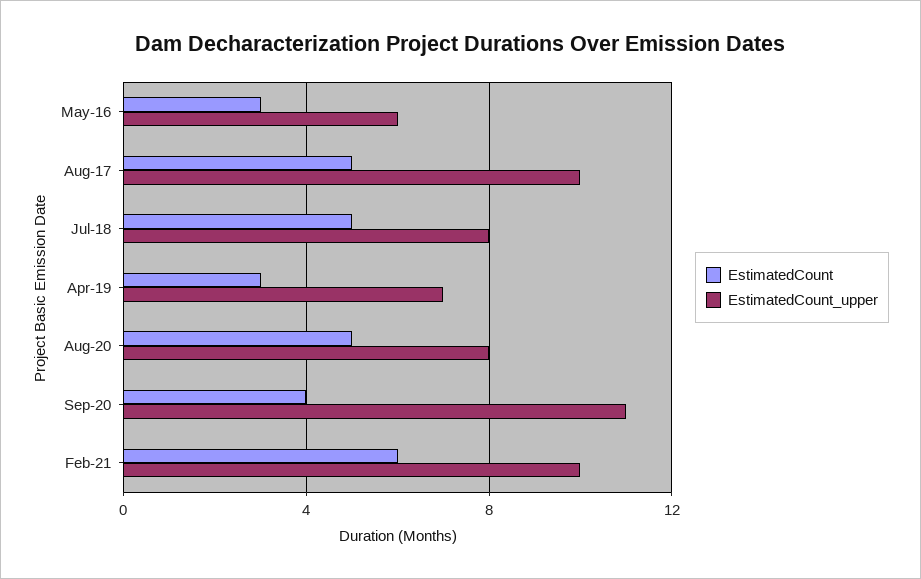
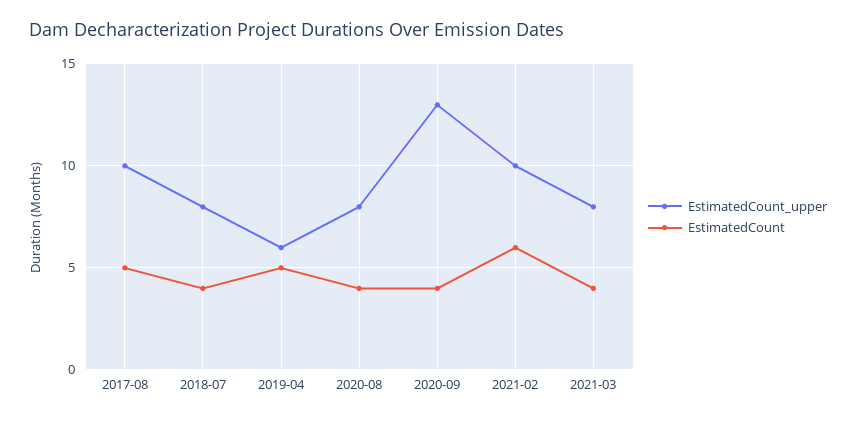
EstimatedCount, May-16: 3 -> none
EstimatedCount_upper, May-16: 6 -> none
EstimatedCount, Jul-18: 5 -> 4
EstimatedCount, Apr-19: 3 -> 5
EstimatedCount_upper, Apr-19: 7 -> 6
EstimatedCount, Aug-20: 5 -> 4
EstimatedCount_upper, Sep-20: 11 -> 13
EstimatedCount_upper, 2021-03: none -> 8
EstimatedCount, 2021-03: none -> 4

